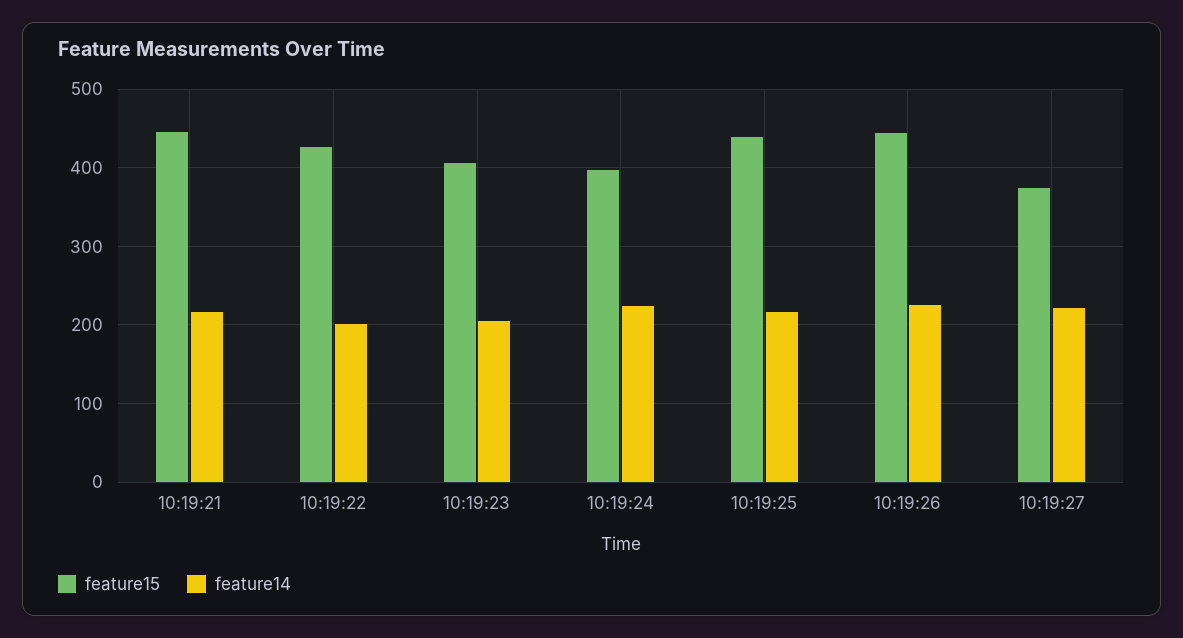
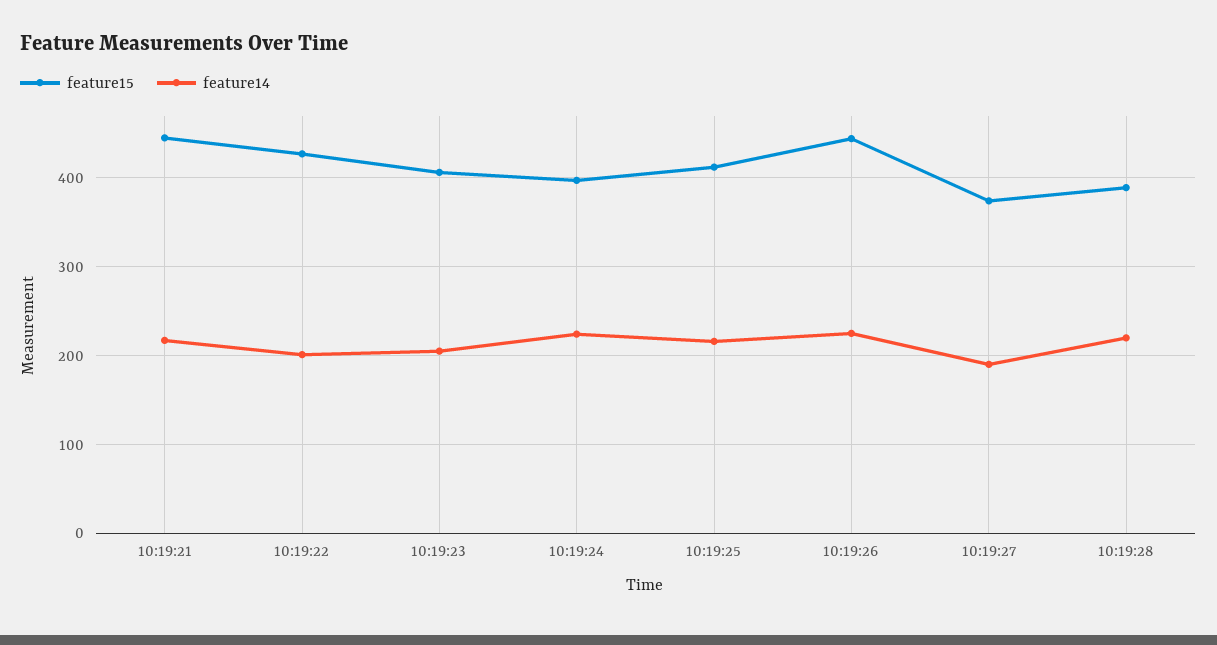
feature15, 10:19:25: 440 -> 410
feature14, 10:19:27: 220 -> 190
feature15, 10:19:28: none -> 390
feature14, 10:19:28: none -> 220

